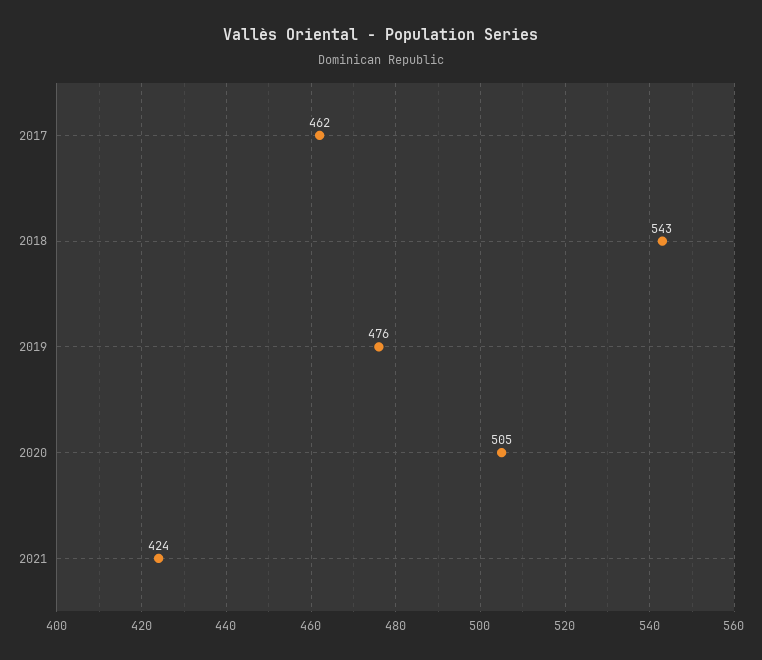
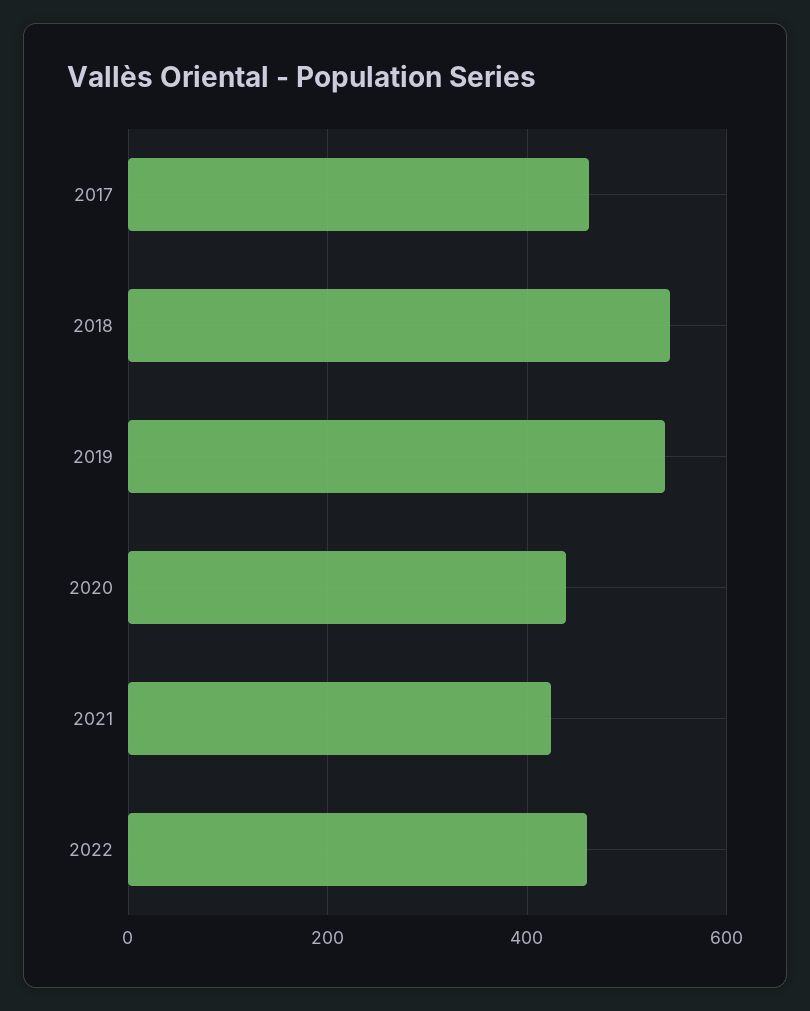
2019: 476 -> 540
2020: 505 -> 440
2022: none -> 460

